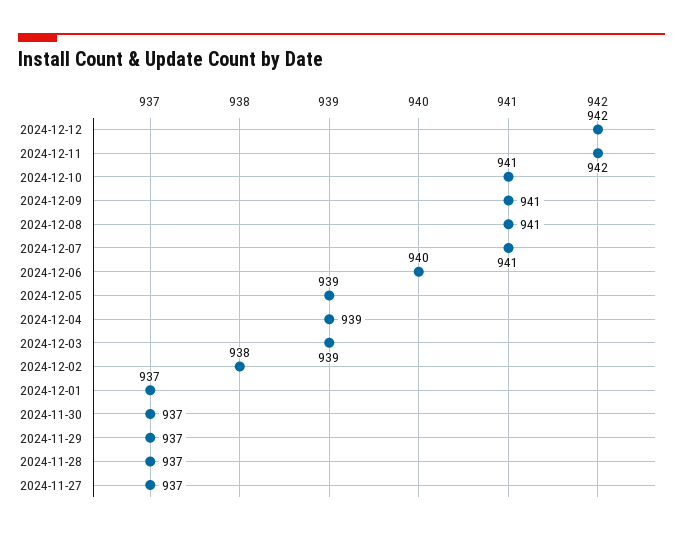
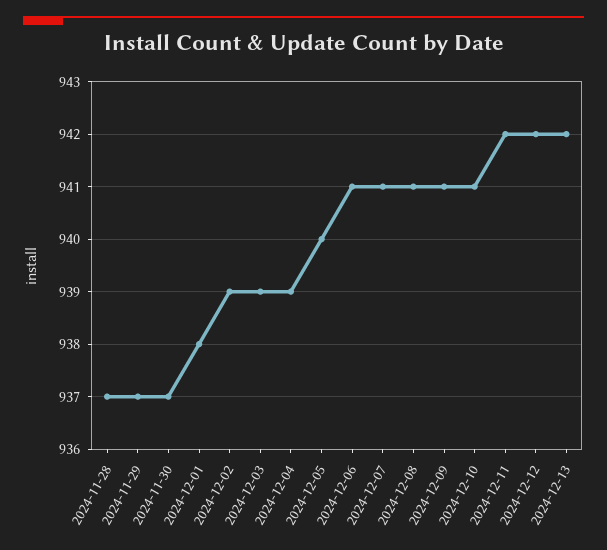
2024-12-06: 940 -> 941
2024-12-05: 939 -> 940
2024-12-02: 938 -> 939
2024-12-01: 937 -> 938
2024-11-27: 937 -> none
2024-12-13: none -> 942

